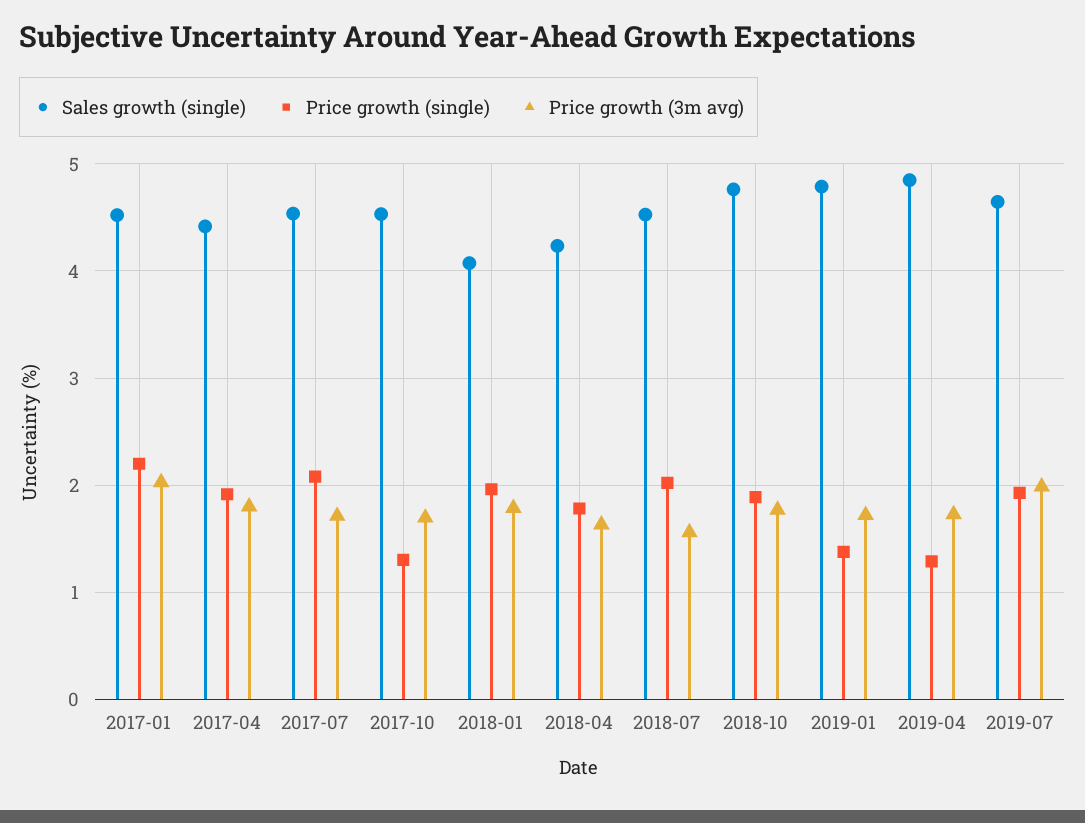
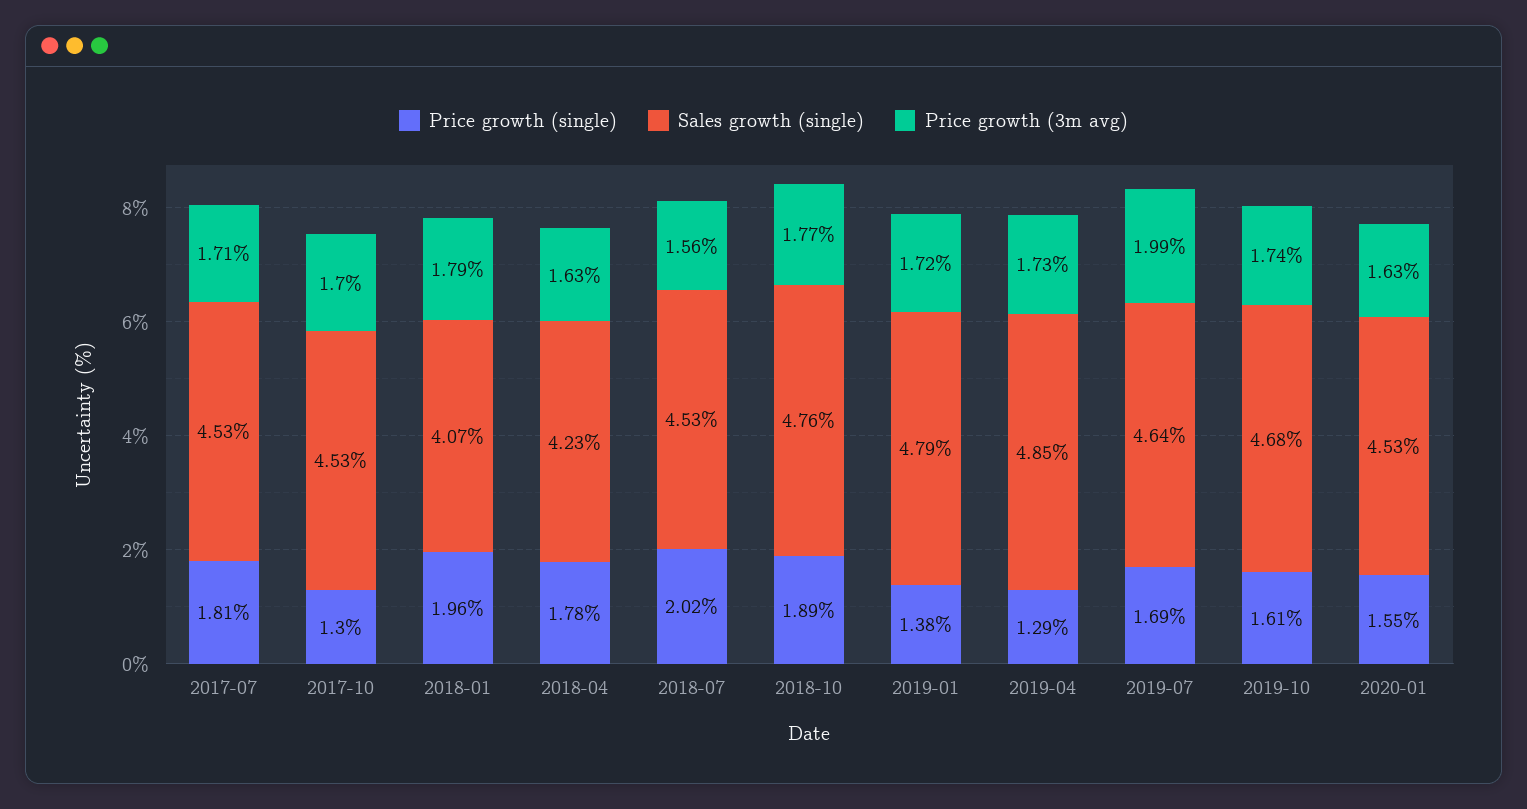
Sales growth (single), 2017-01: 4.5 -> none
Price growth (single), 2017-01: 2.2 -> none
Price growth (3m avg), 2017-01: 2 -> none
Sales growth (single), 2017-04: 4.4 -> none
Price growth (single), 2017-04: 1.9 -> none
Price growth (3m avg), 2017-04: 1.8 -> none
Price growth (single), 2017-07: 2.1 -> 1.81
Price growth (single), 2019-07: 1.9 -> 1.69
Price growth (single), 2019-10: none -> 1.61
Sales growth (single), 2019-10: none -> 4.68
Price growth (3m avg), 2019-10: none -> 1.74
Price growth (single), 2020-01: none -> 1.55
Sales growth (single), 2020-01: none -> 4.53
Price growth (3m avg), 2020-01: none -> 1.63

